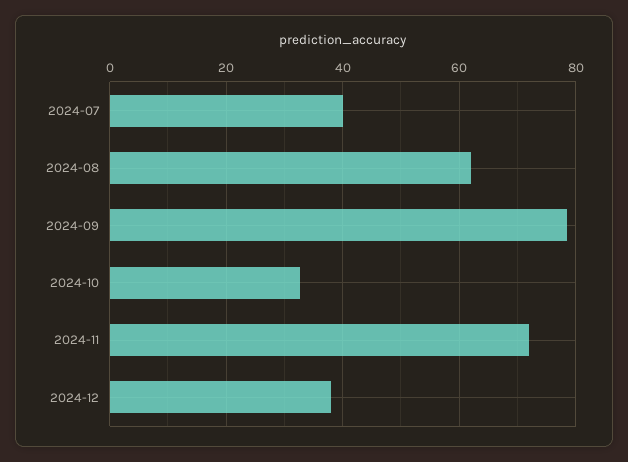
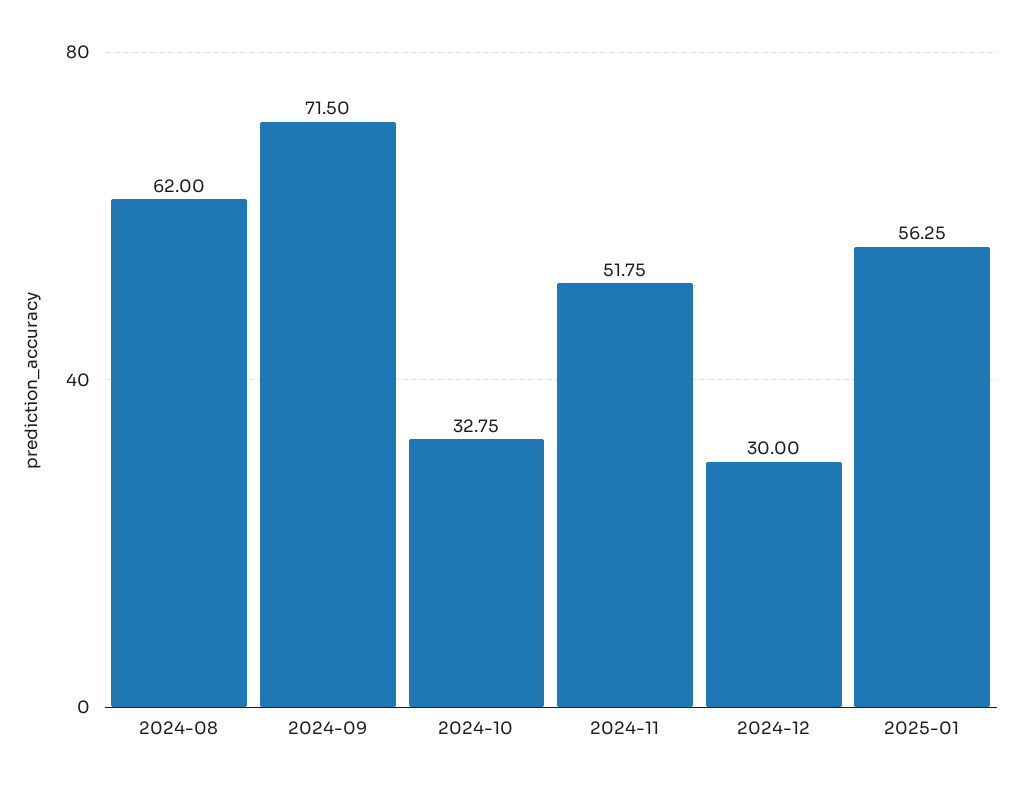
2024-07: 40 -> none
2024-09: 78 -> 71.5
2024-11: 72 -> 51.75
2024-12: 38 -> 30
2025-01: none -> 56.25

